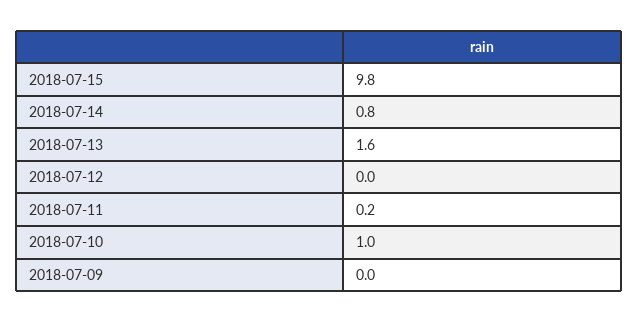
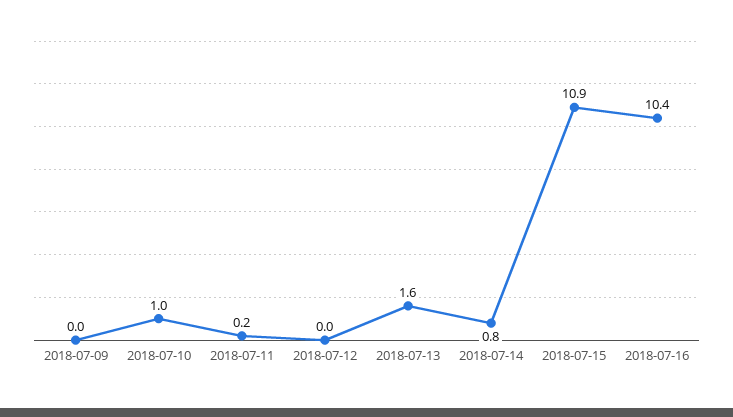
2018-07-15: 9.8 -> 10.9
2018-07-16: none -> 10.4

